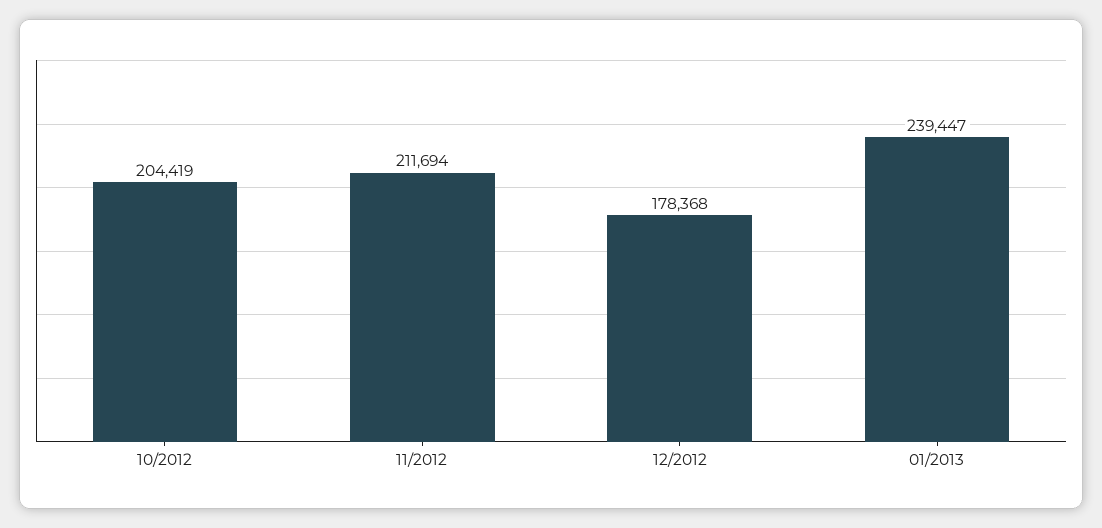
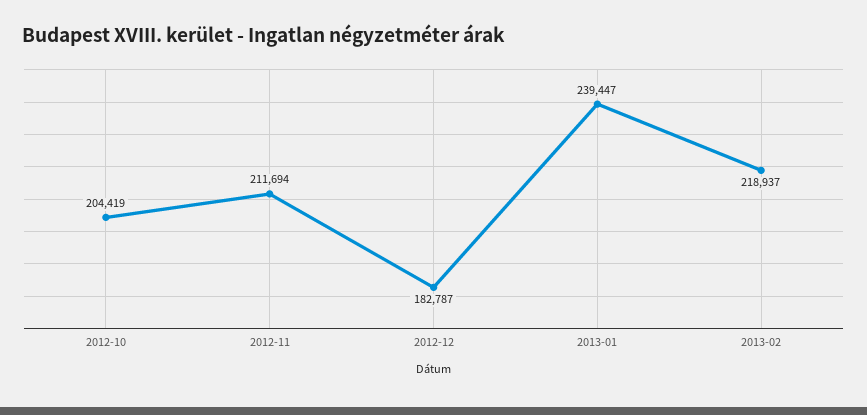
12/2012: 178368 -> 182787
2013-02: none -> 218937

